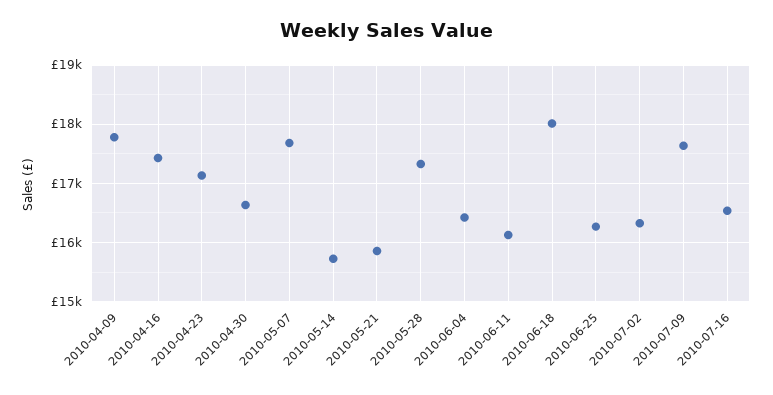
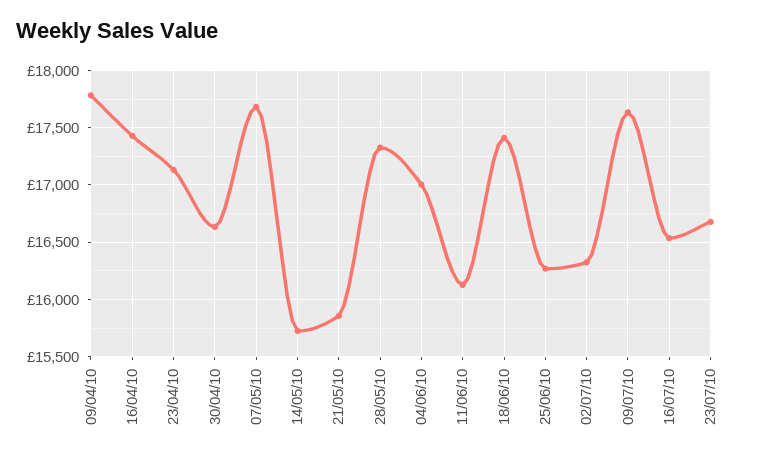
2010-06-04: 16400 -> 17000
2010-06-18: 18000 -> 17400
23/07/10: none -> 16700

